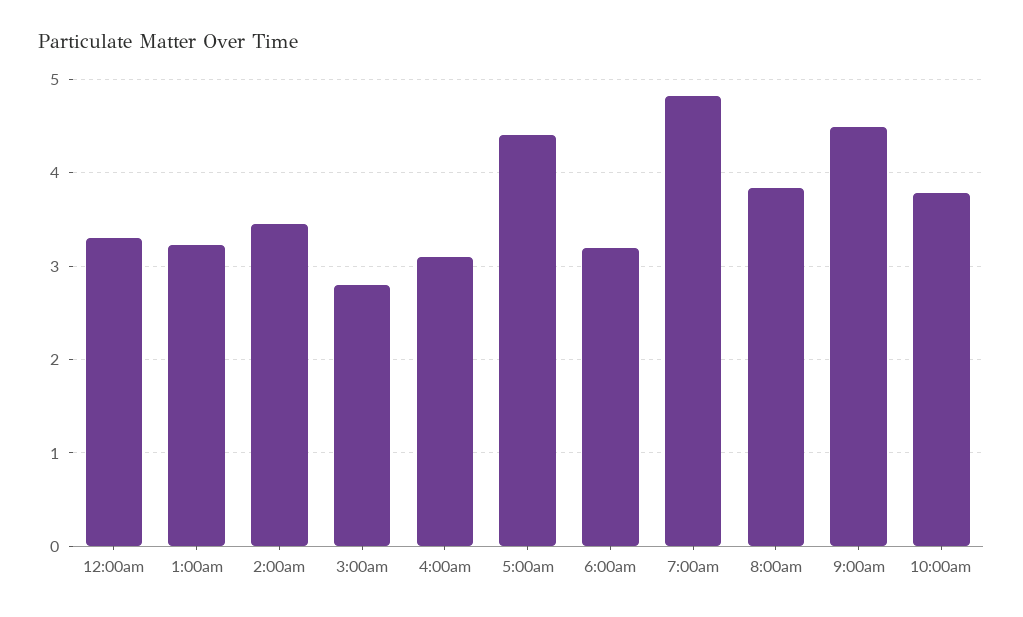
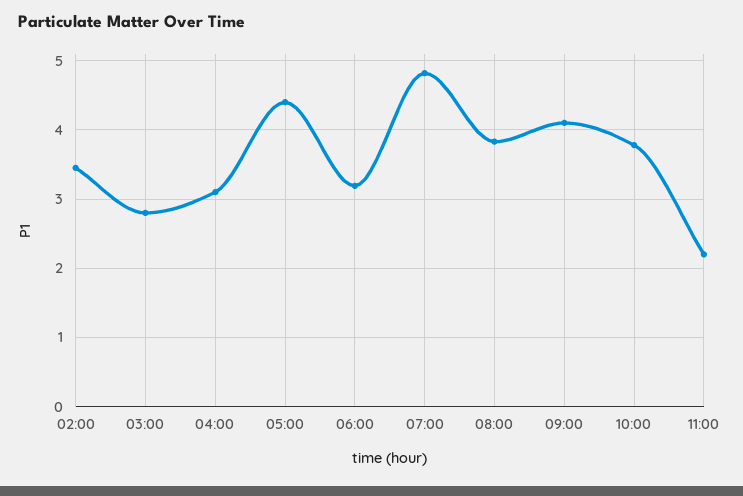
12:00am: 3.3 -> none
1:00am: 3.2 -> none
9:00am: 4.5 -> 4.1
11:00: none -> 2.2

